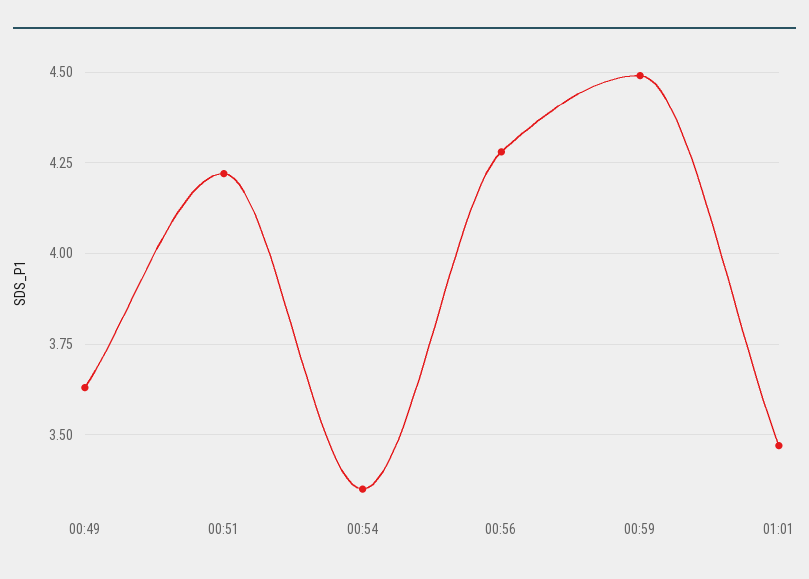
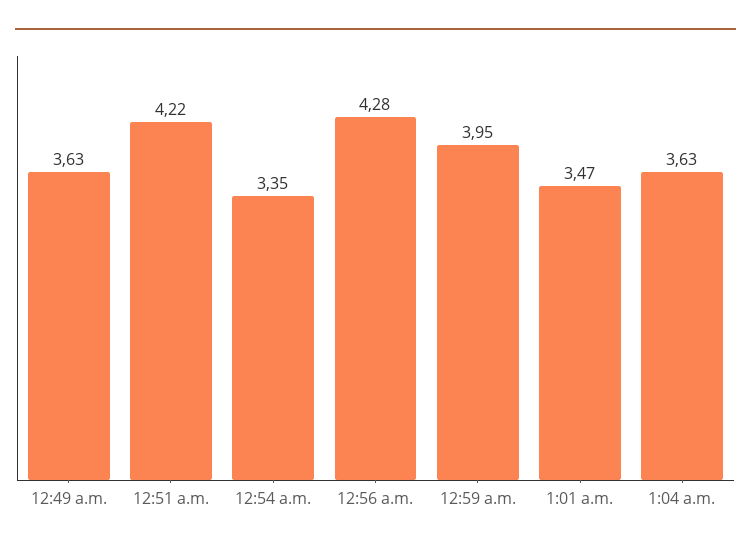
00:59: 4.5 -> 3.95
1:04 a.m.: none -> 3.63

